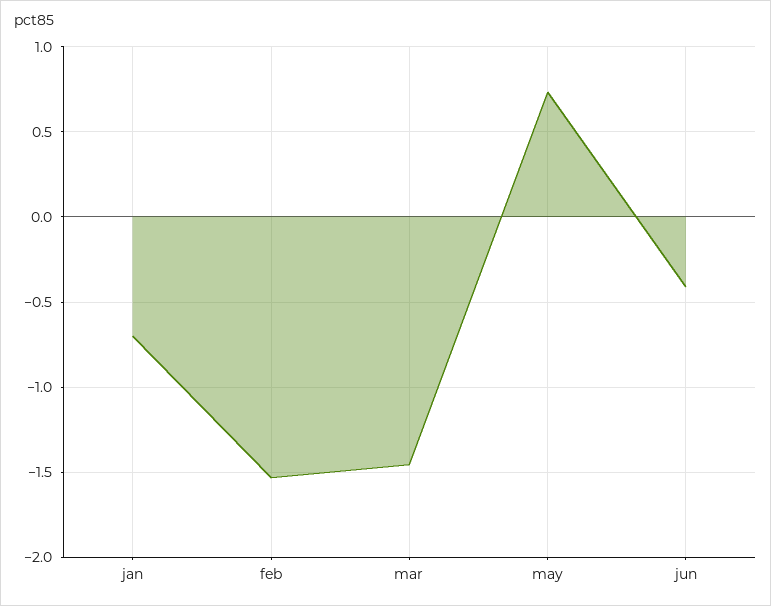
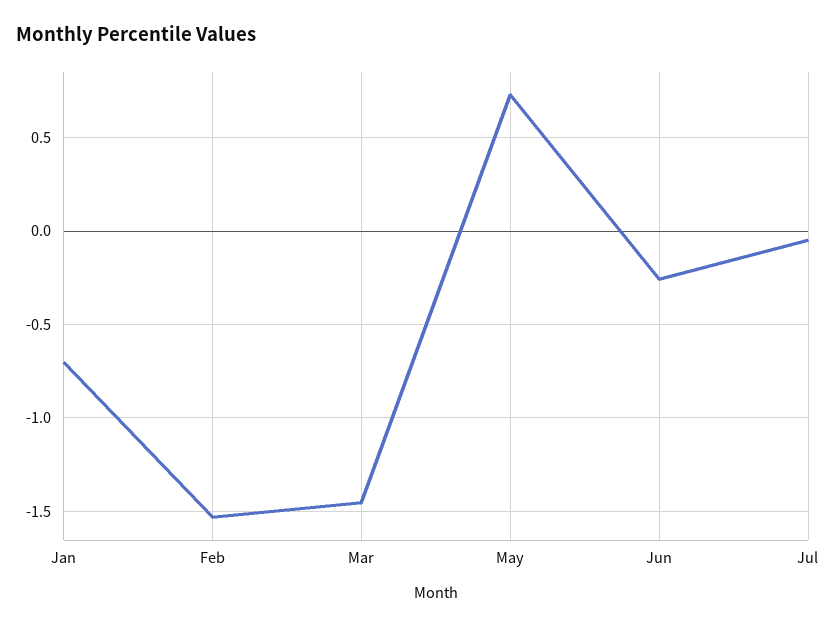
jun: -0.4 -> -0.25
Jul: none -> -0.05

